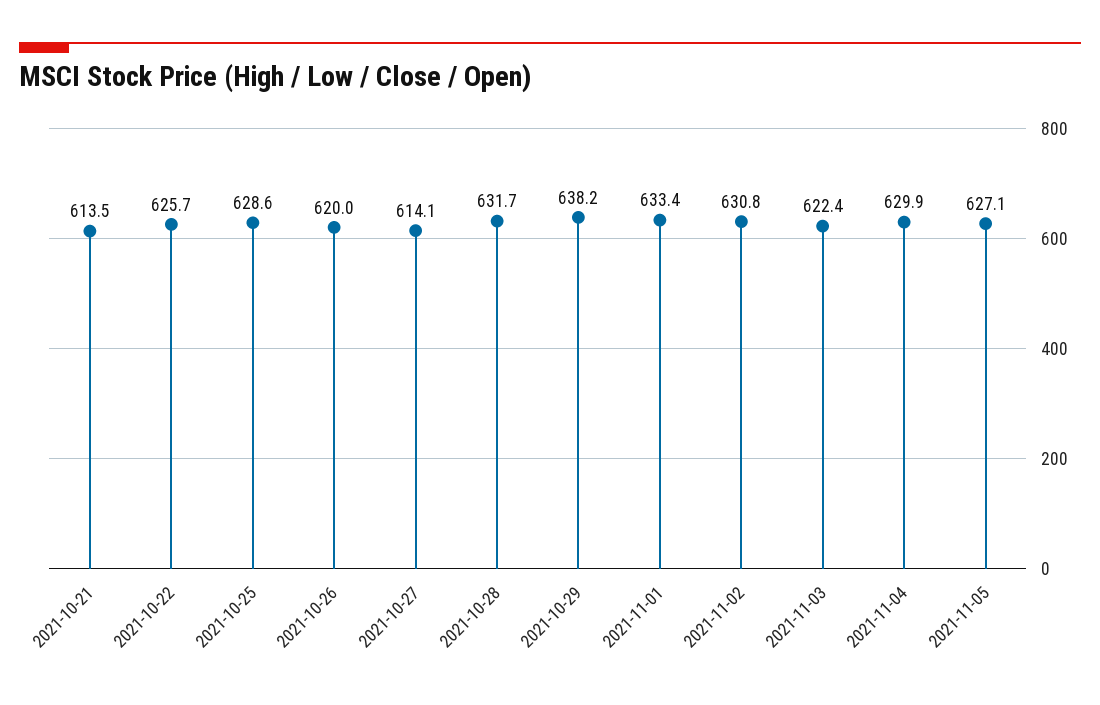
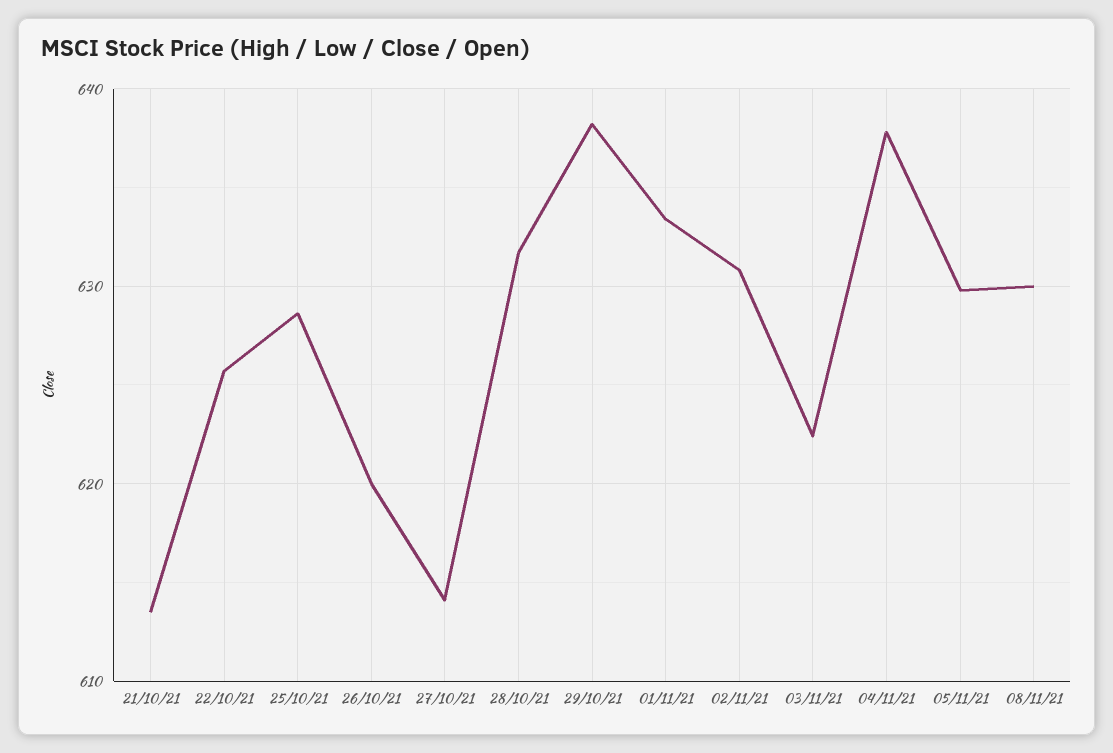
2021-11-04: 629.9 -> 638
2021-11-05: 627.1 -> 630
08/11/21: none -> 630

